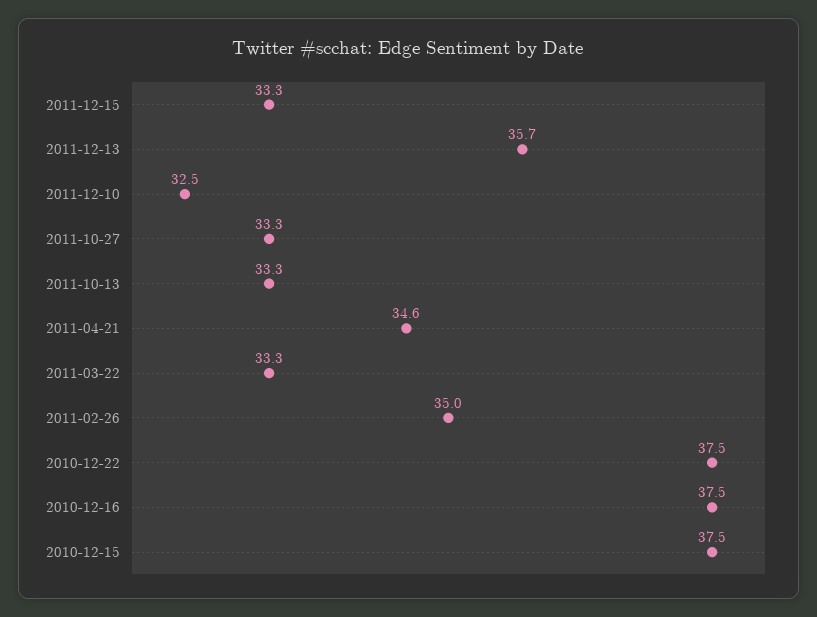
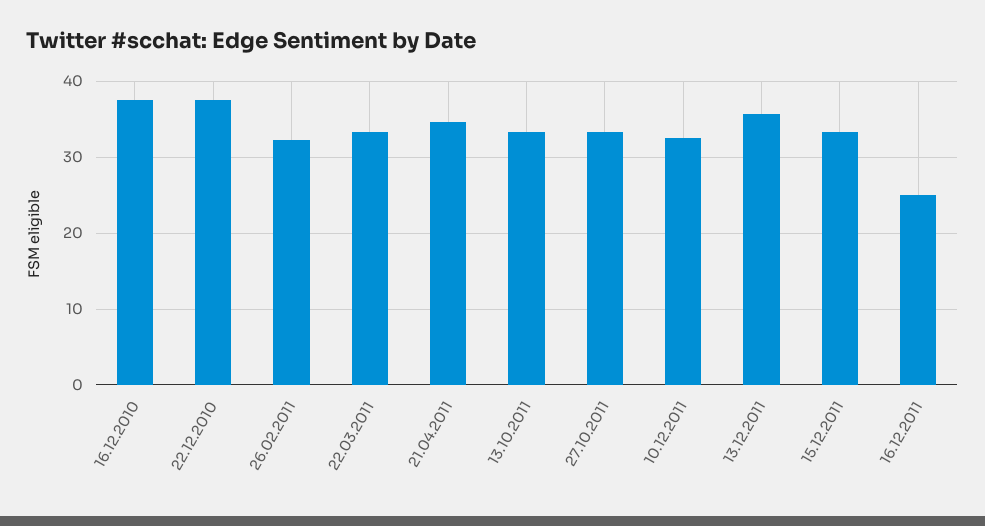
2011-02-26: 35 -> 32
2010-12-15: 37.5 -> none
16.12.2011: none -> 25

